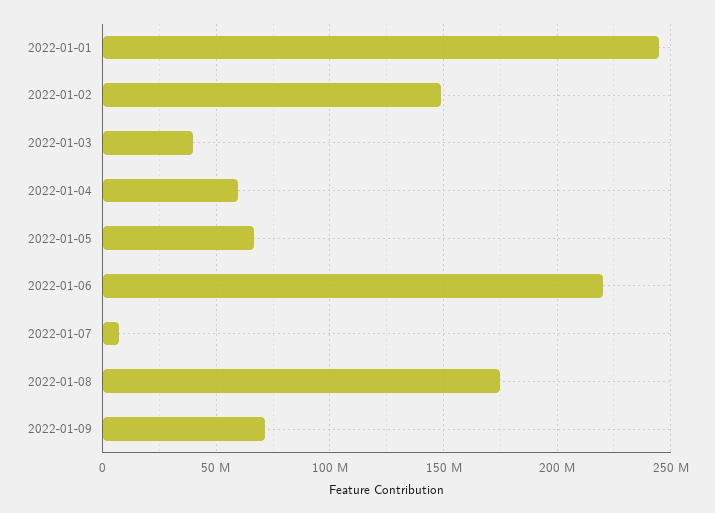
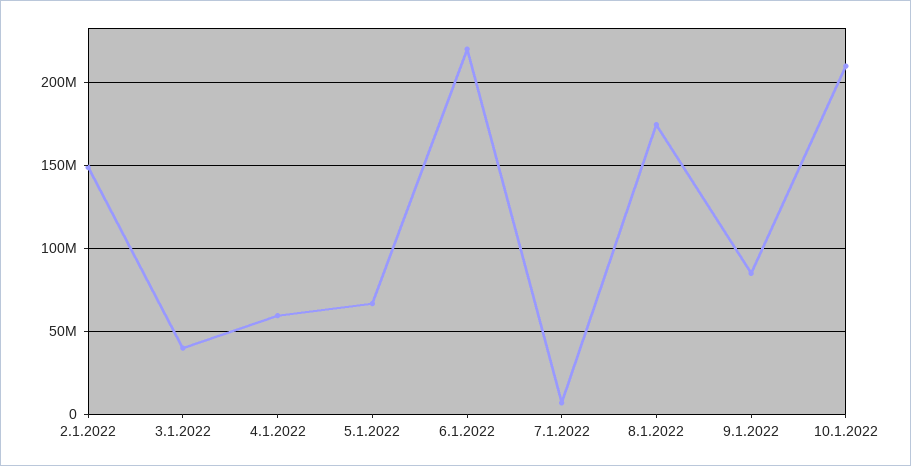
2022-01-01: 245000000 -> none
2022-01-09: 70000000 -> 85000000
10.1.2022: none -> 210000000

